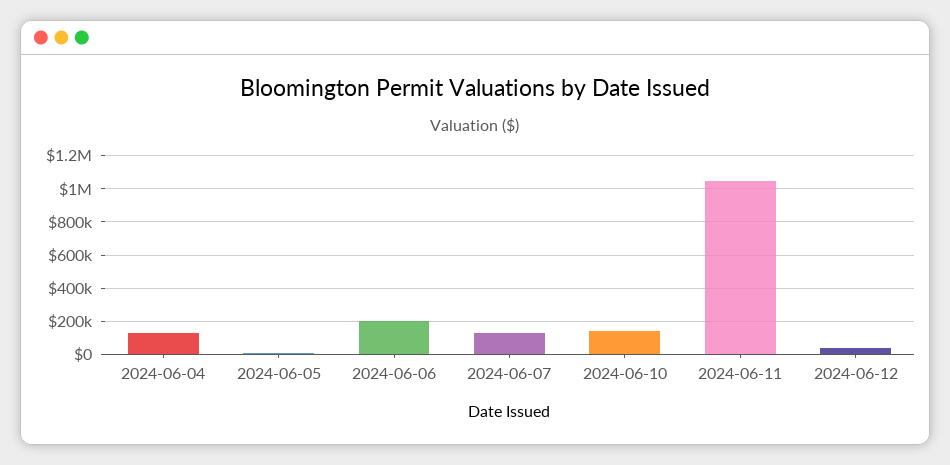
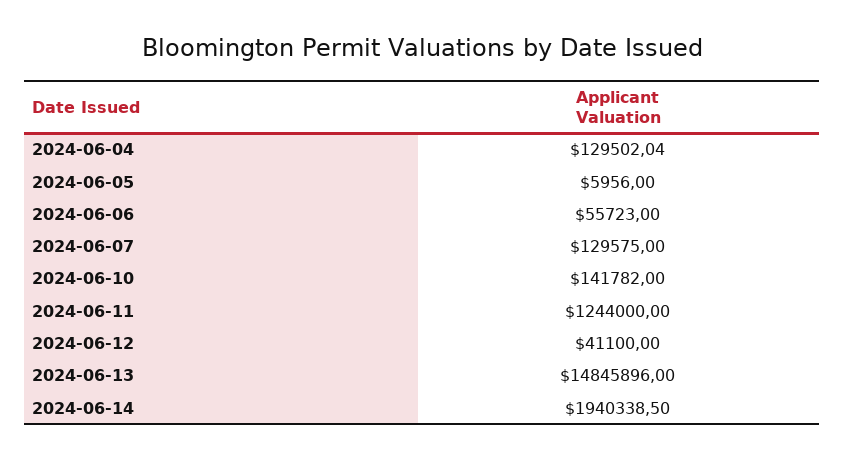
2024-06-06: 200000 -> 55723
2024-06-11: 1050000 -> 1244000
2024-06-13: none -> 14845896
2024-06-14: none -> 1940338.5

